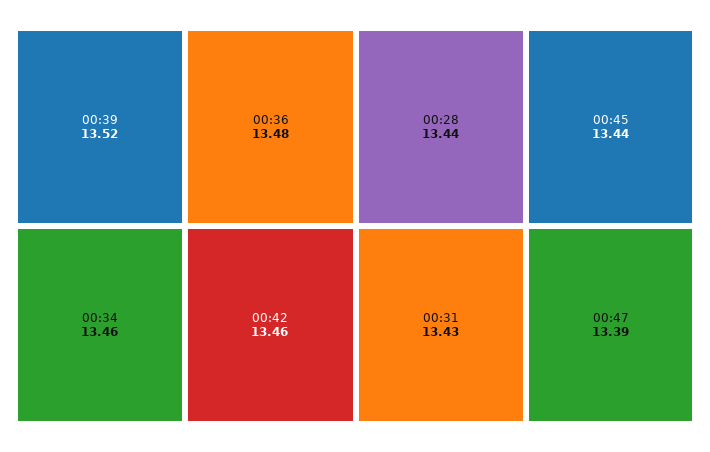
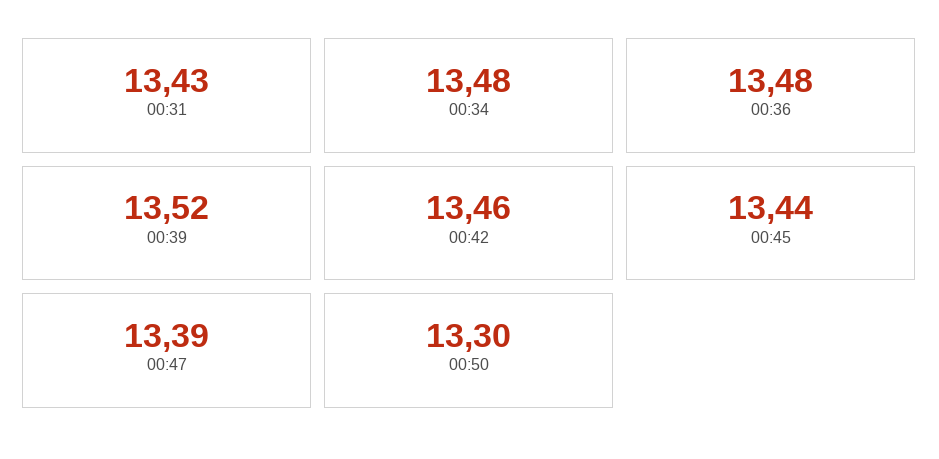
00:34: 13.46 -> 13.48
00:28: 13.44 -> none
00:50: none -> 13.3

